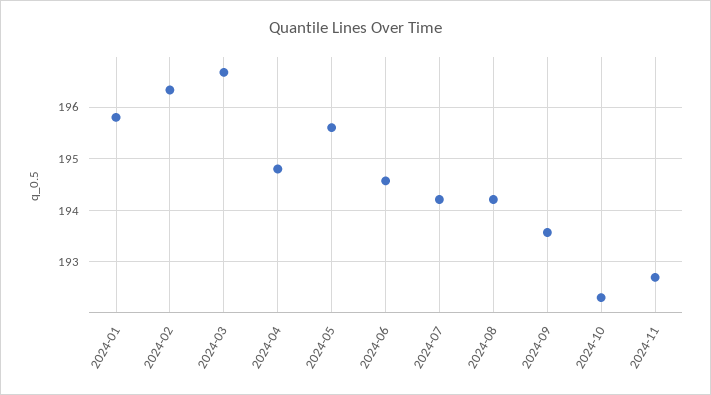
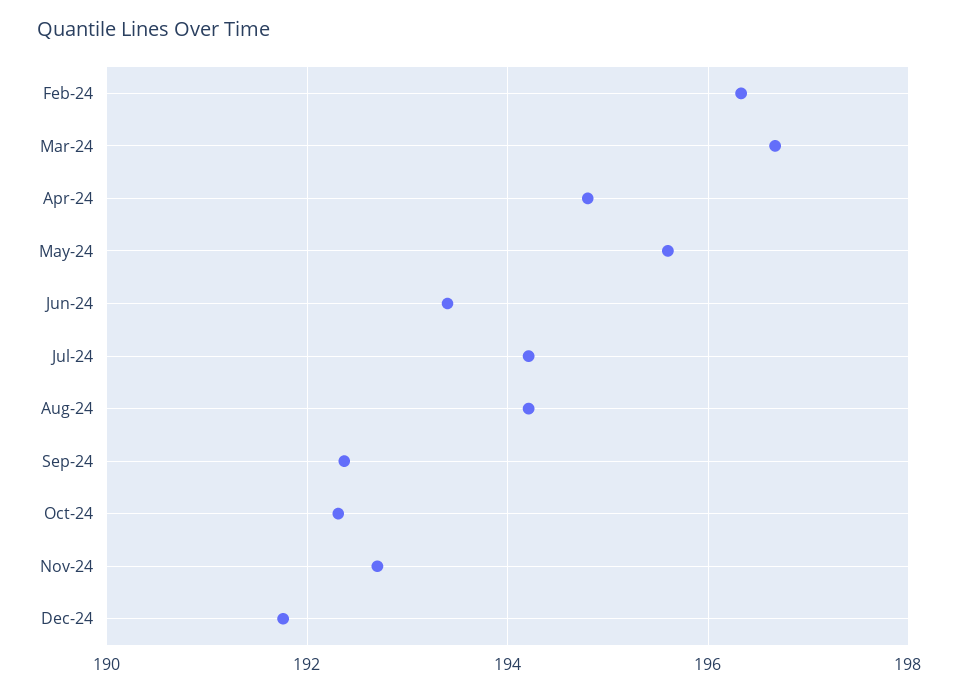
2024-01: 195.8 -> none
2024-06: 194.6 -> 193.4
2024-09: 193.6 -> 192.4
Dec-24: none -> 191.8

